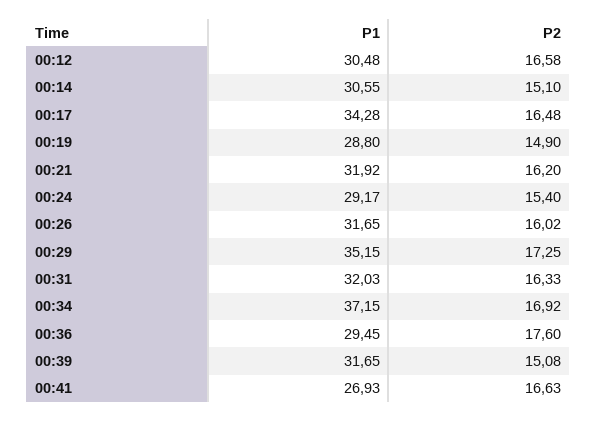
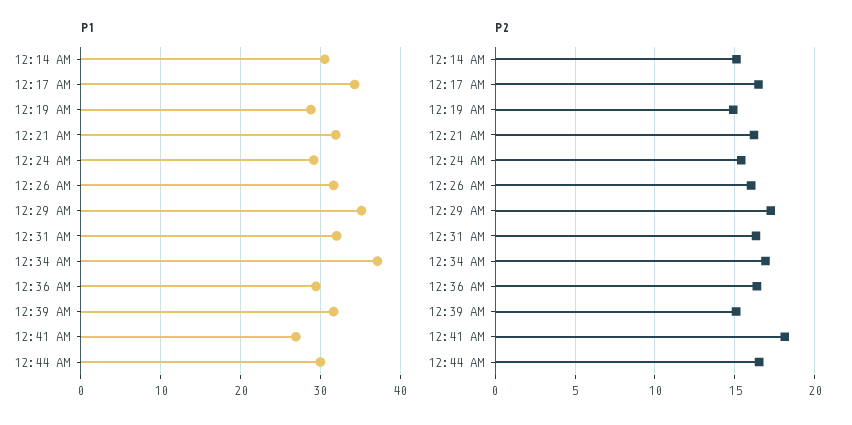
P1, 00:12: 30.48 -> none
P2, 00:12: 16.58 -> none
P2, 00:36: 17.6 -> 16.5
P2, 00:41: 16.63 -> 18
P1, 12:44 AM: none -> 30
P2, 12:44 AM: none -> 16.5

